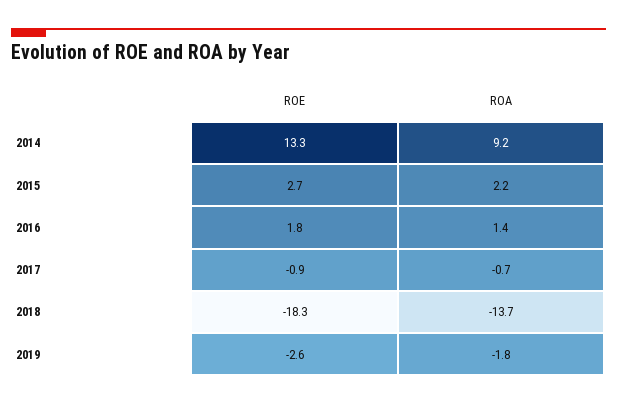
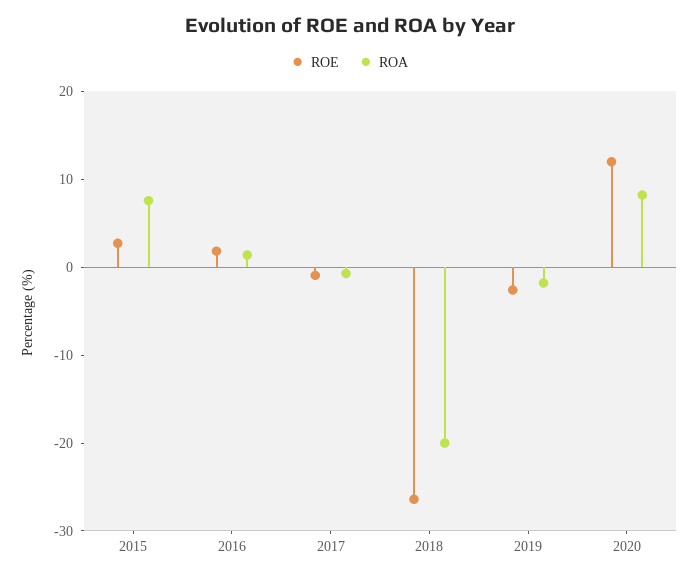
ROE, 2014: 13.3 -> none
ROA, 2014: 9.2 -> none
ROA, 2015: 2.2 -> 8
ROE, 2018: -18.3 -> -26
ROA, 2018: -13.7 -> -20
ROE, 2020: none -> 12
ROA, 2020: none -> 8

